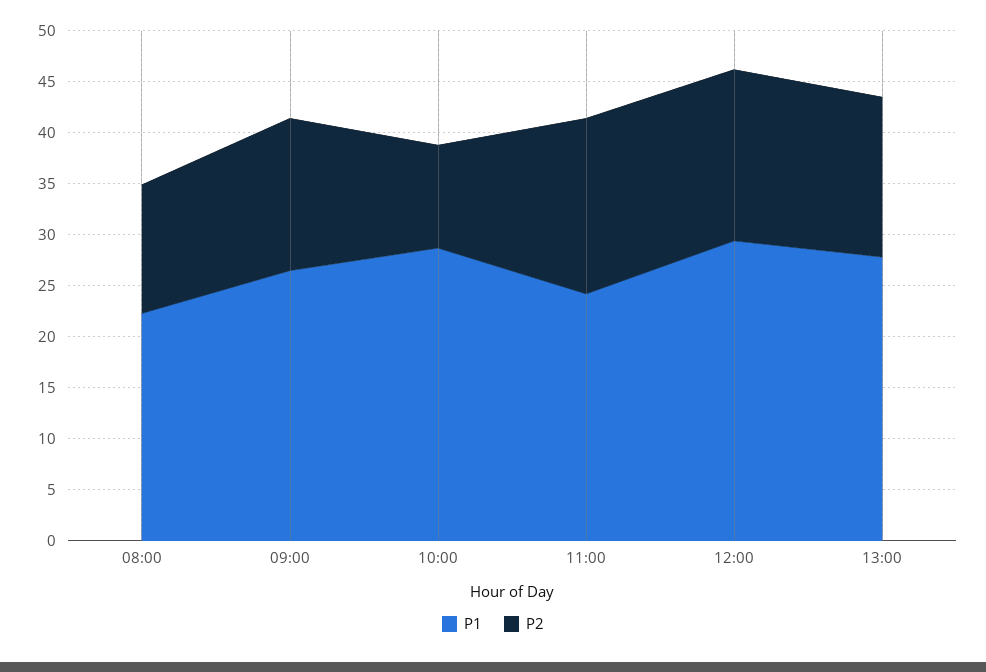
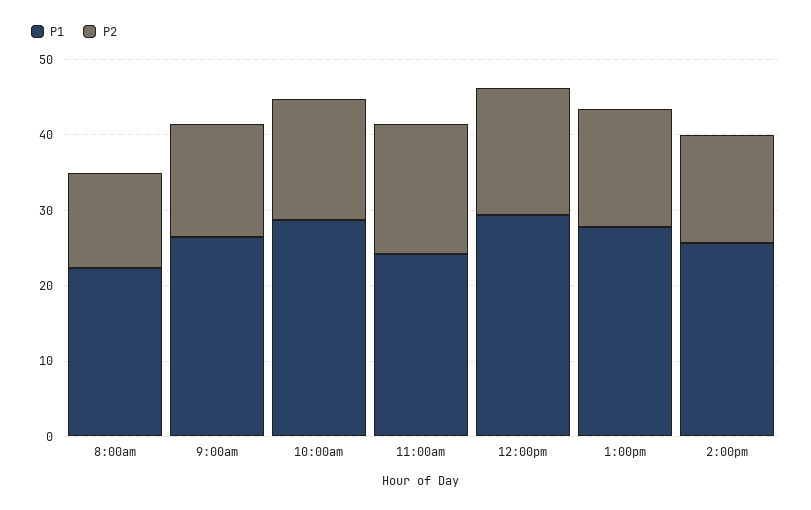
P2, 10:00: 10 -> 16
P1, 2:00pm: none -> 26
P2, 2:00pm: none -> 14

